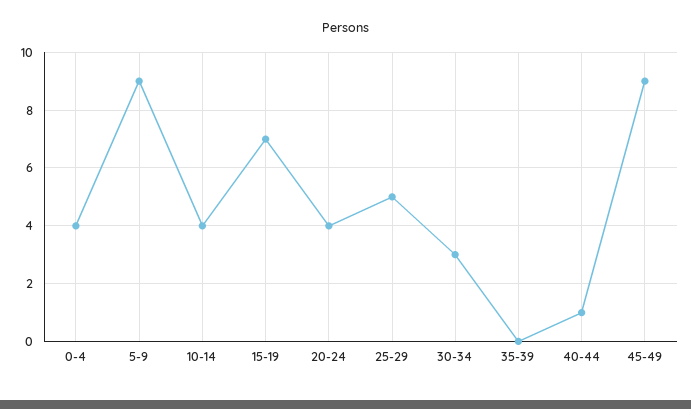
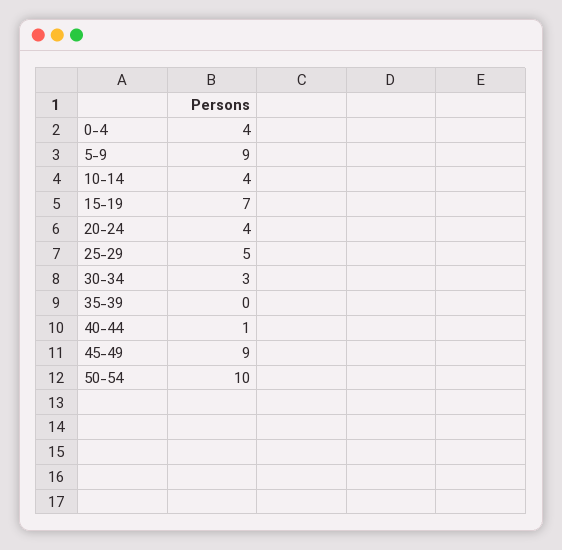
50-54: none -> 10

